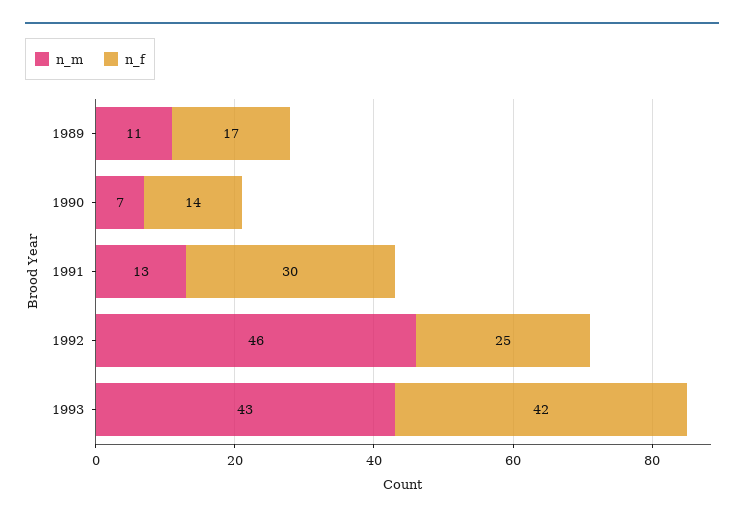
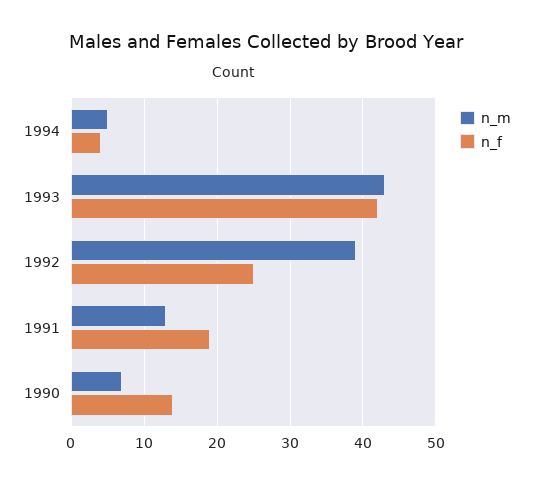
n_m, 1989: 11 -> none
n_f, 1989: 17 -> none
n_f, 1991: 30 -> 19
n_m, 1992: 46 -> 39
n_m, 1994: none -> 5
n_f, 1994: none -> 4

